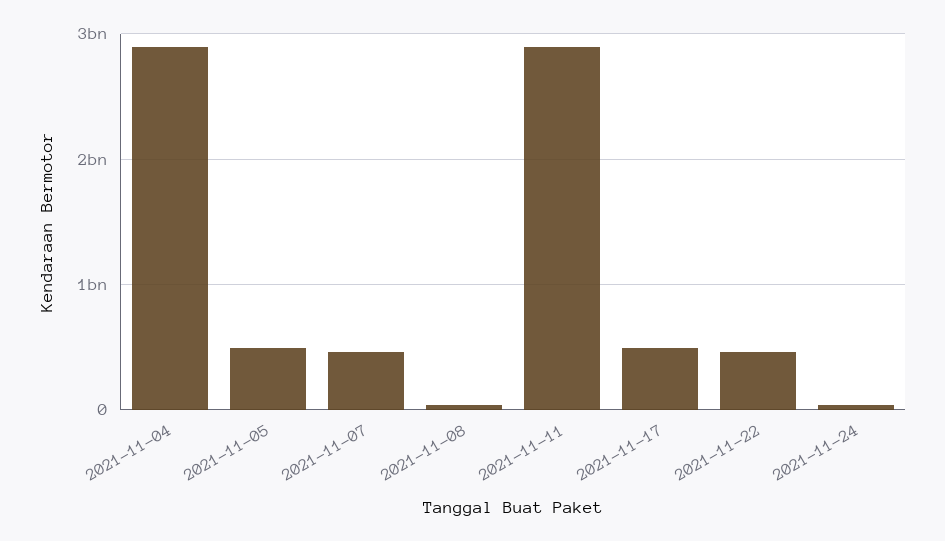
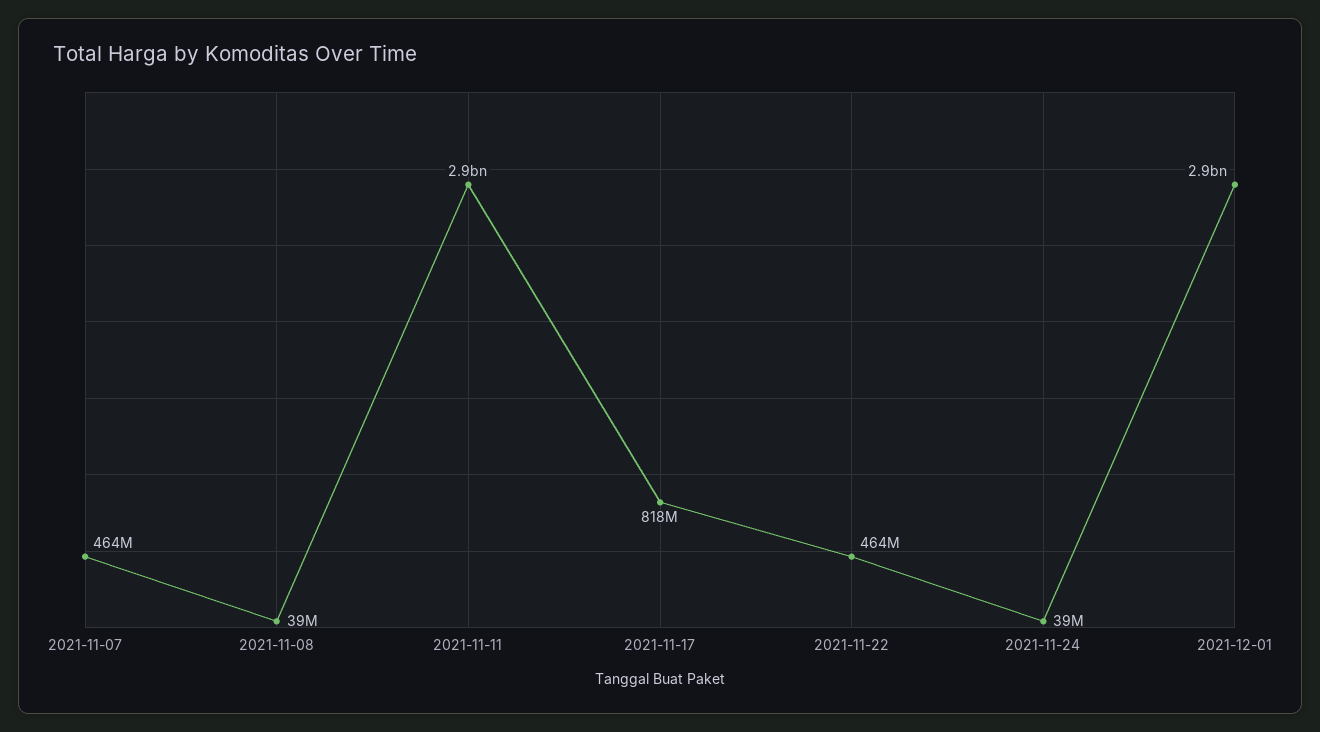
2021-11-04: 2900000000 -> none
2021-11-05: 500000000 -> none
2021-11-17: 500000000 -> 818000000
2021-12-01: none -> 2900000000

